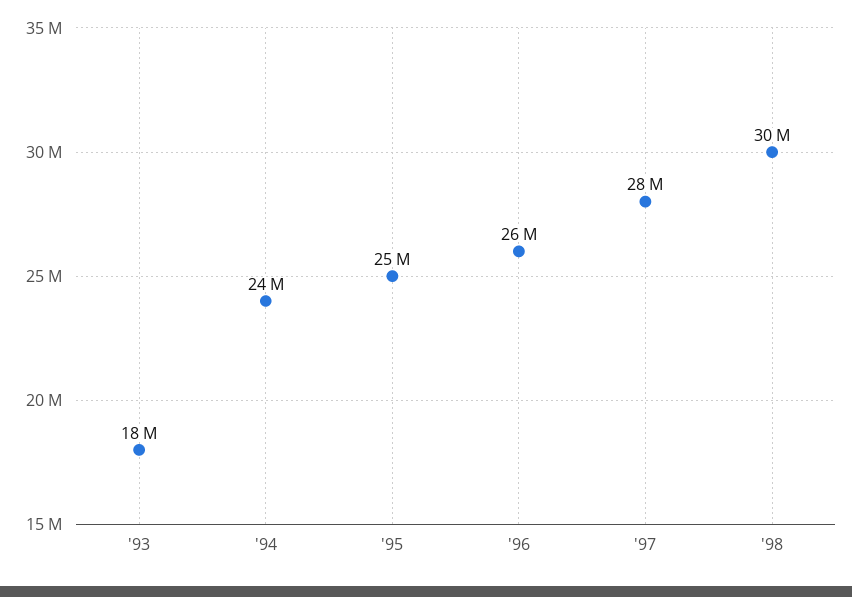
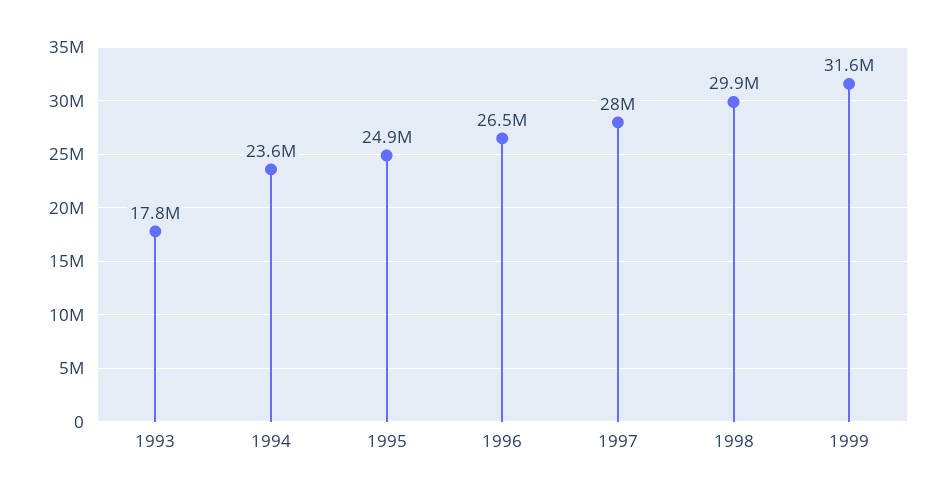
1999: none -> 31600000

